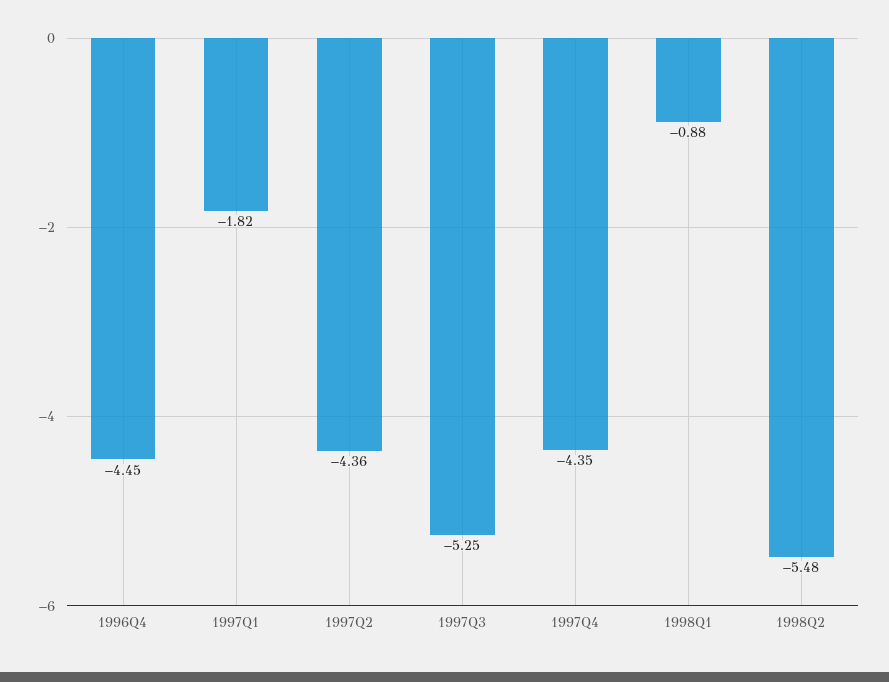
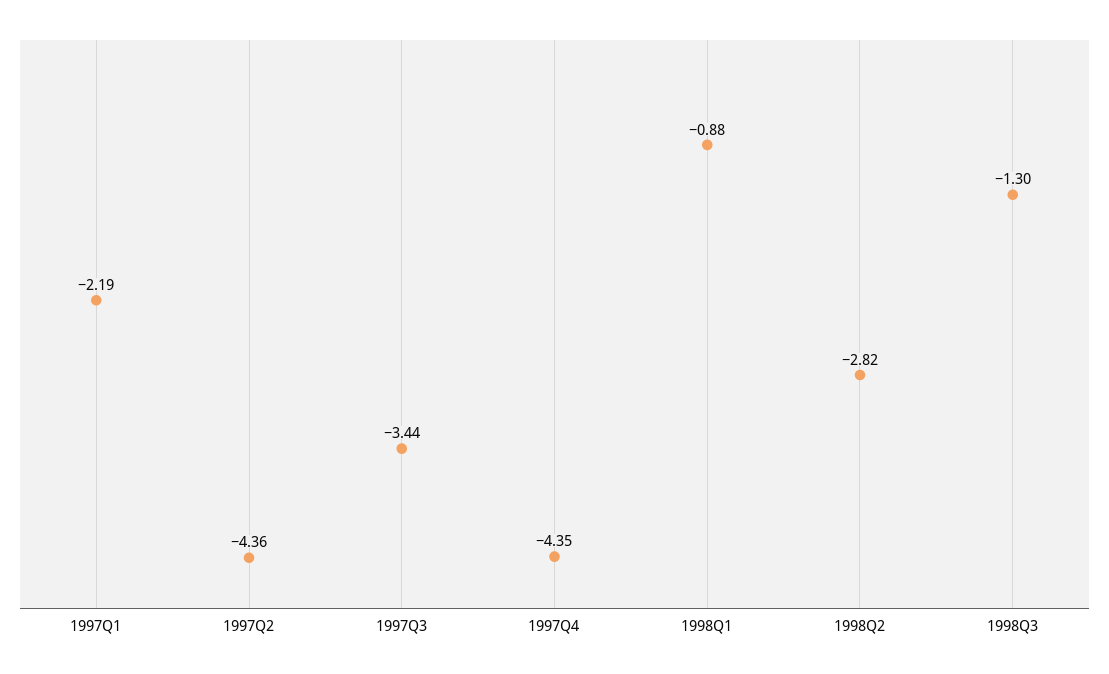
1996Q4: -4.45 -> none
1997Q1: -1.82 -> -2.19
1997Q3: -5.25 -> -3.44
1998Q2: -5.48 -> -2.82
1998Q3: none -> -1.3

